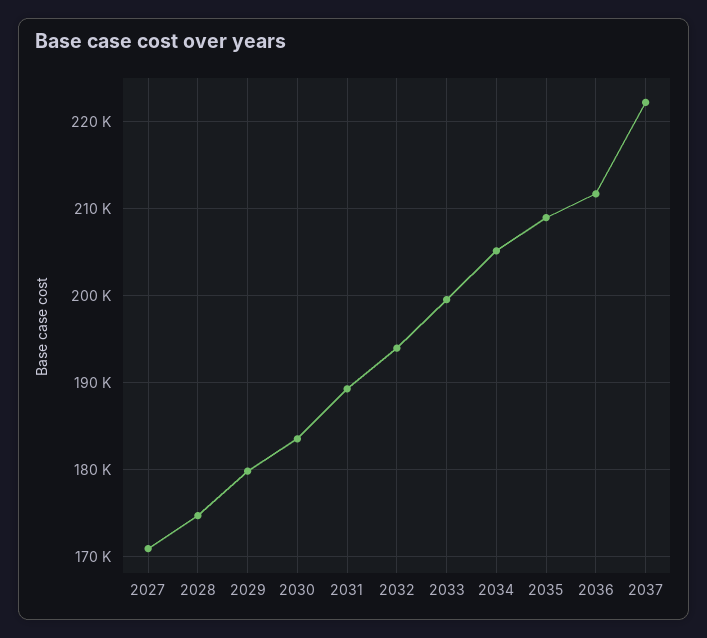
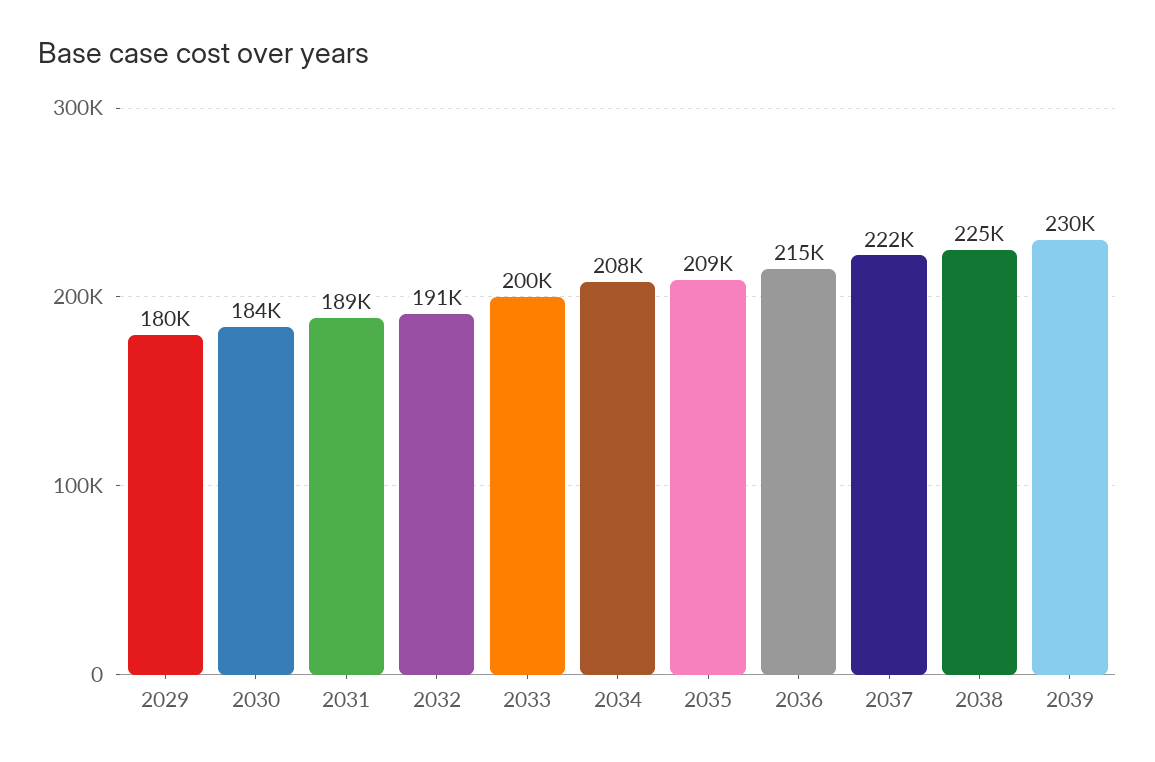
2027: 171000 -> none
2028: 175000 -> none
2032: 194000 -> 191000
2034: 205000 -> 208000
2036: 212000 -> 215000
2038: none -> 225000
2039: none -> 230000

